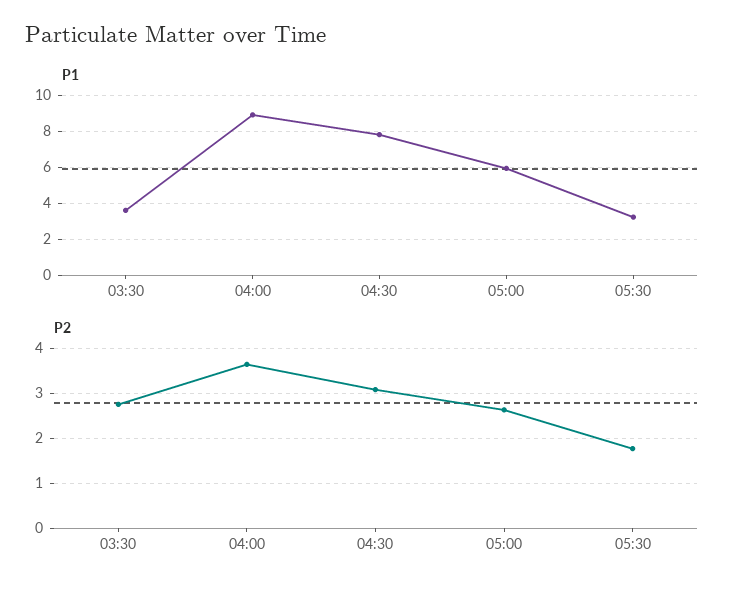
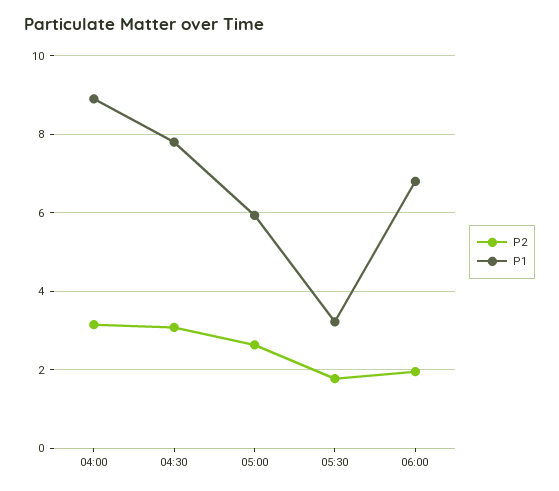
P1, 03:30: 3.5 -> none
P2, 03:30: 2.8 -> none
P2, 04:00: 3.6 -> 3.2
P2, 06:00: none -> 2
P1, 06:00: none -> 6.8

